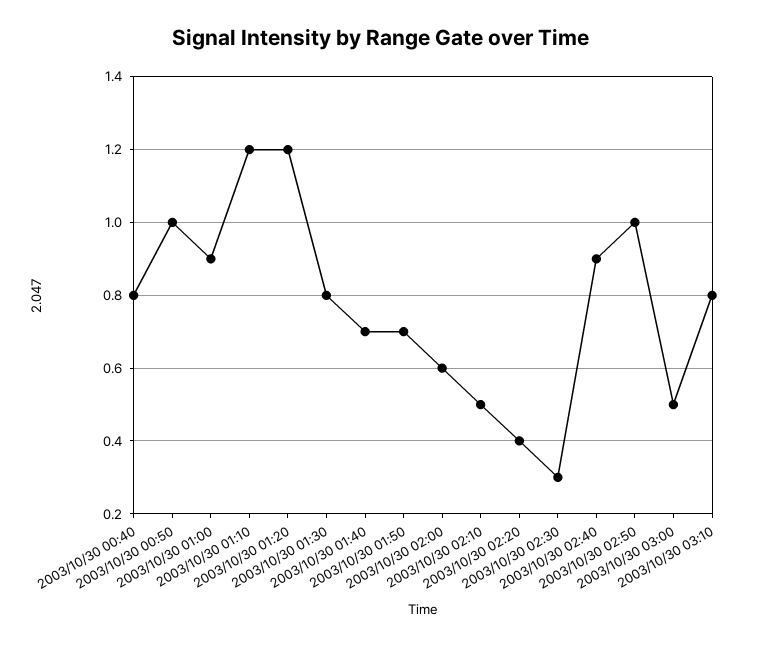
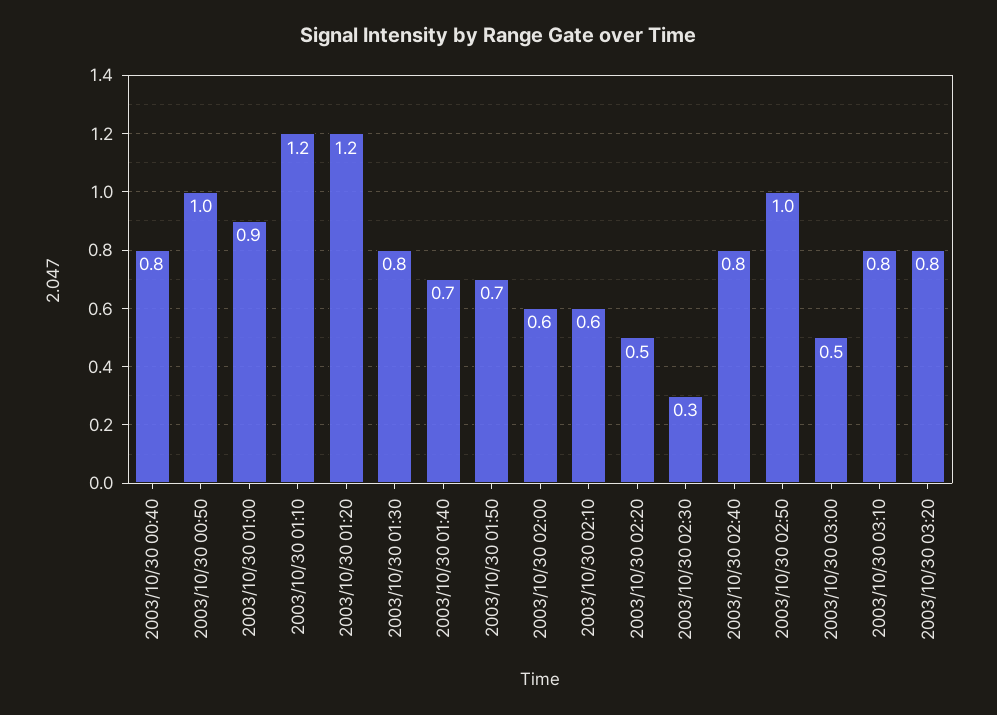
2003/10/30 02:10: 0.5 -> 0.6
2003/10/30 02:20: 0.4 -> 0.5
2003/10/30 02:40: 0.9 -> 0.8
2003/10/30 03:20: none -> 0.8

